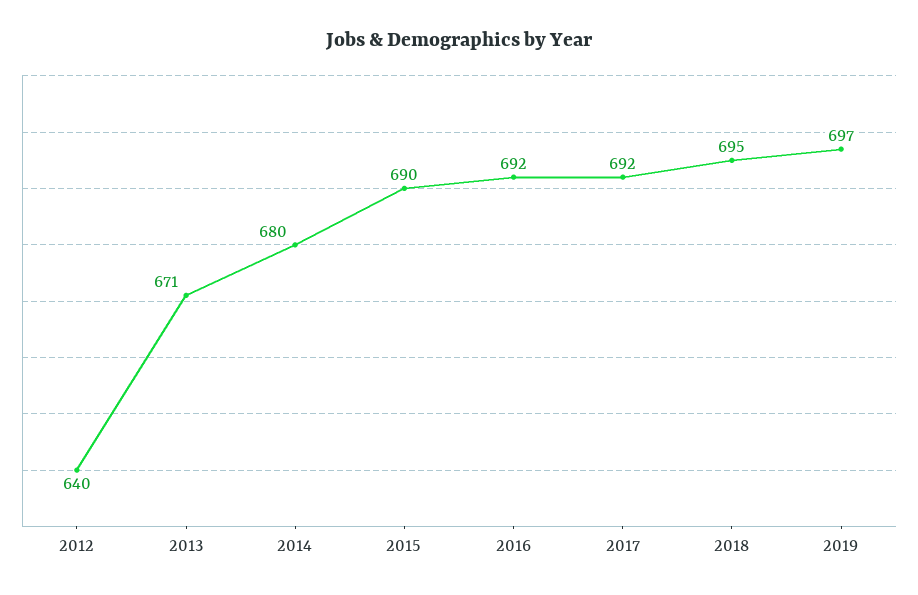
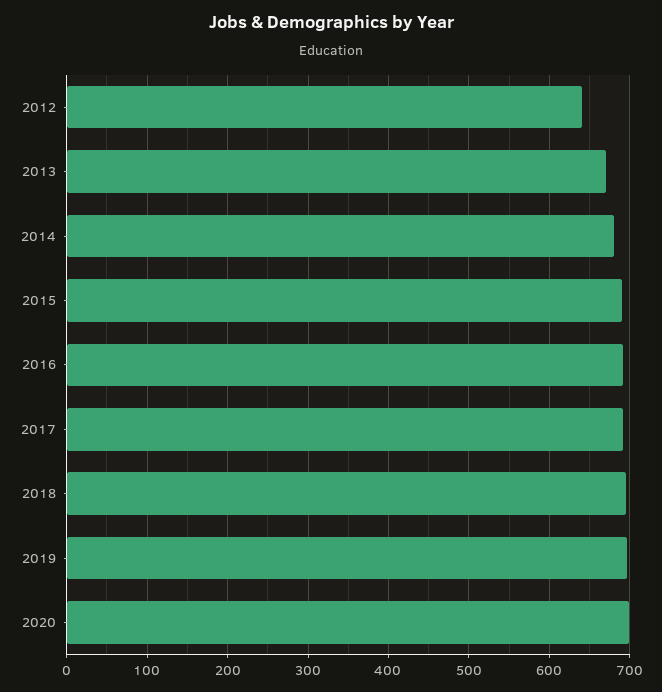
2020: none -> 700

